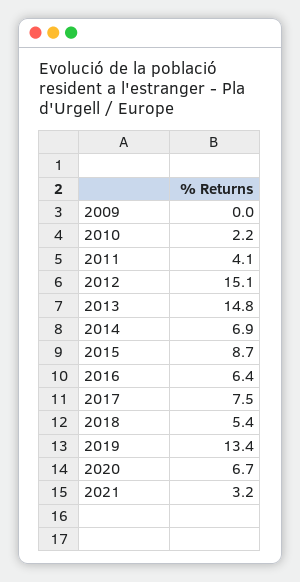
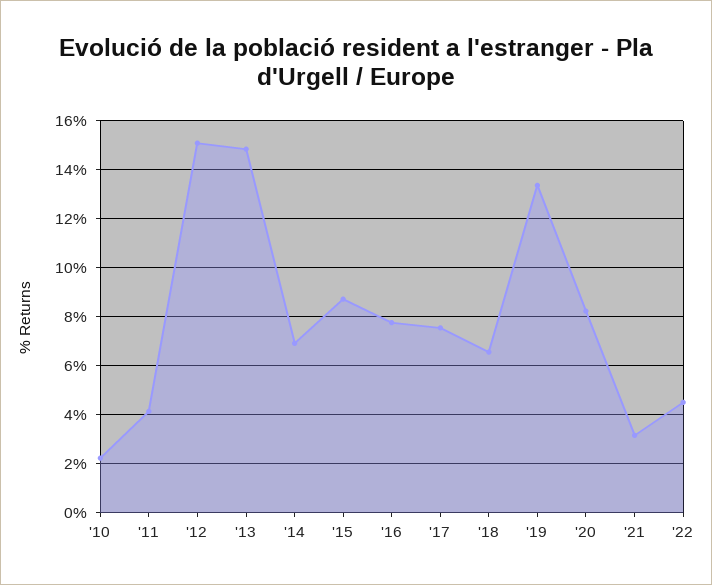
2009: 0 -> none
2016: 6.4 -> 7.75
2018: 5.4 -> 6.5
2020: 6.7 -> 8.25
'22: none -> 4.5

